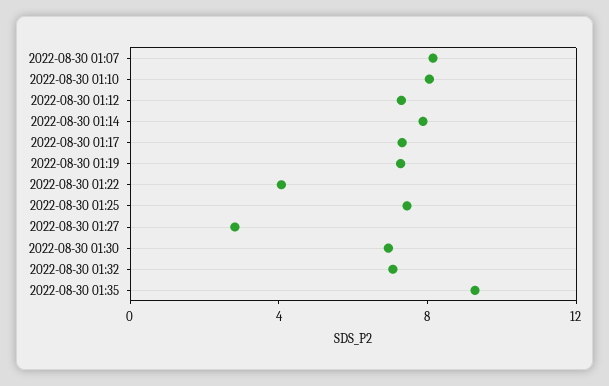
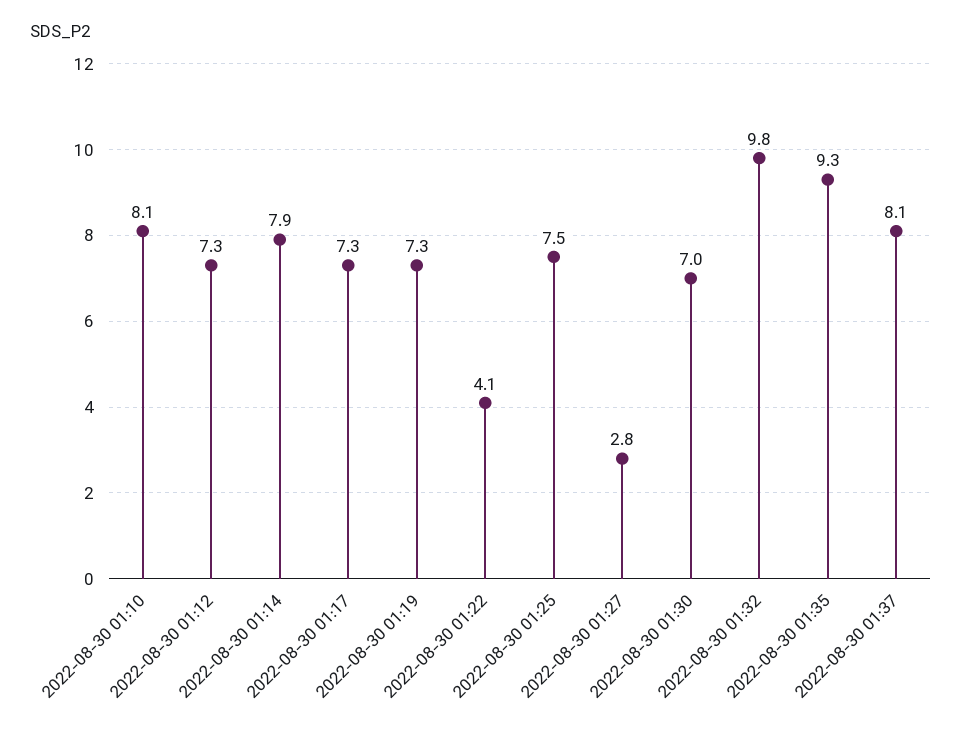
2022-08-30 01:07: 8 -> none
2022-08-30 01:32: 7 -> 9.8
2022-08-30 01:37: none -> 8.1

